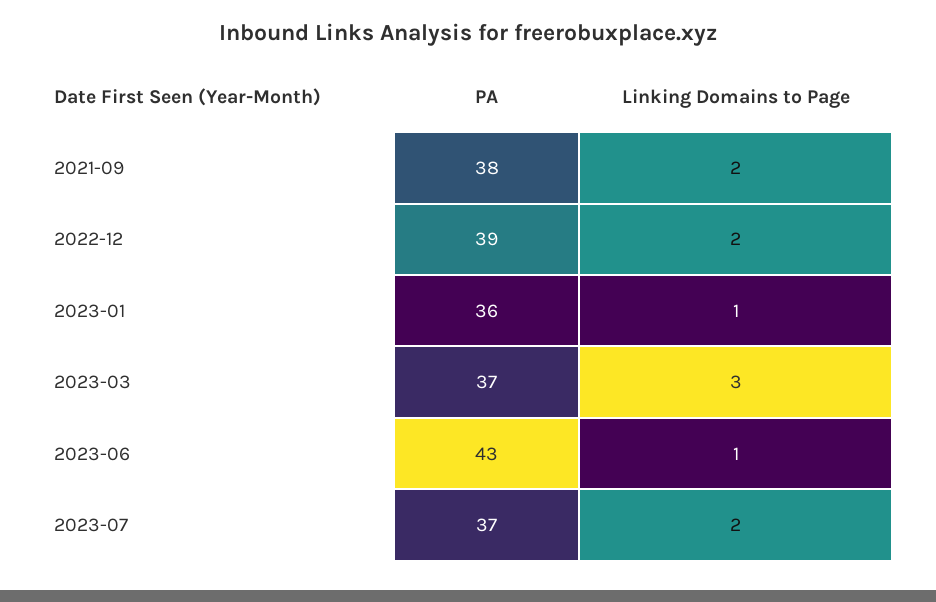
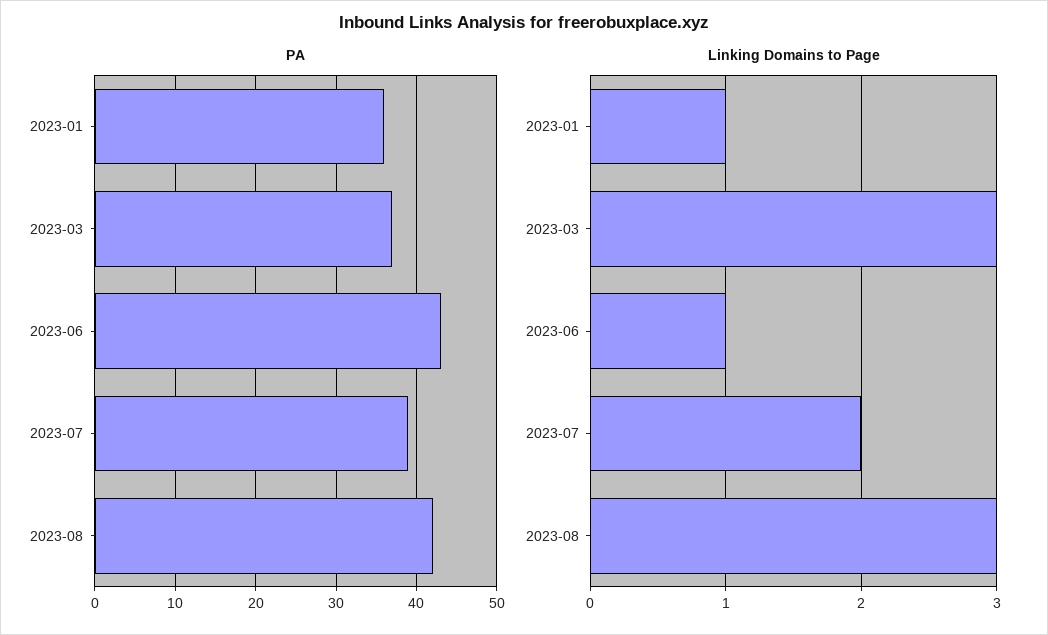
PA, 2021-09: 38 -> none
Linking Domains to Page, 2021-09: 2 -> none
PA, 2022-12: 39 -> none
Linking Domains to Page, 2022-12: 2 -> none
PA, 2023-07: 37 -> 39
PA, 2023-08: none -> 42
Linking Domains to Page, 2023-08: none -> 3

